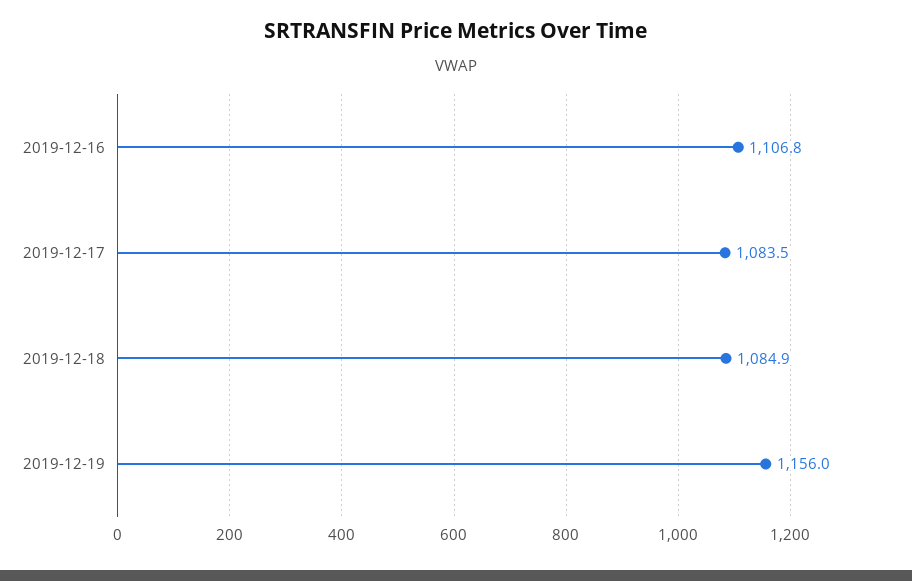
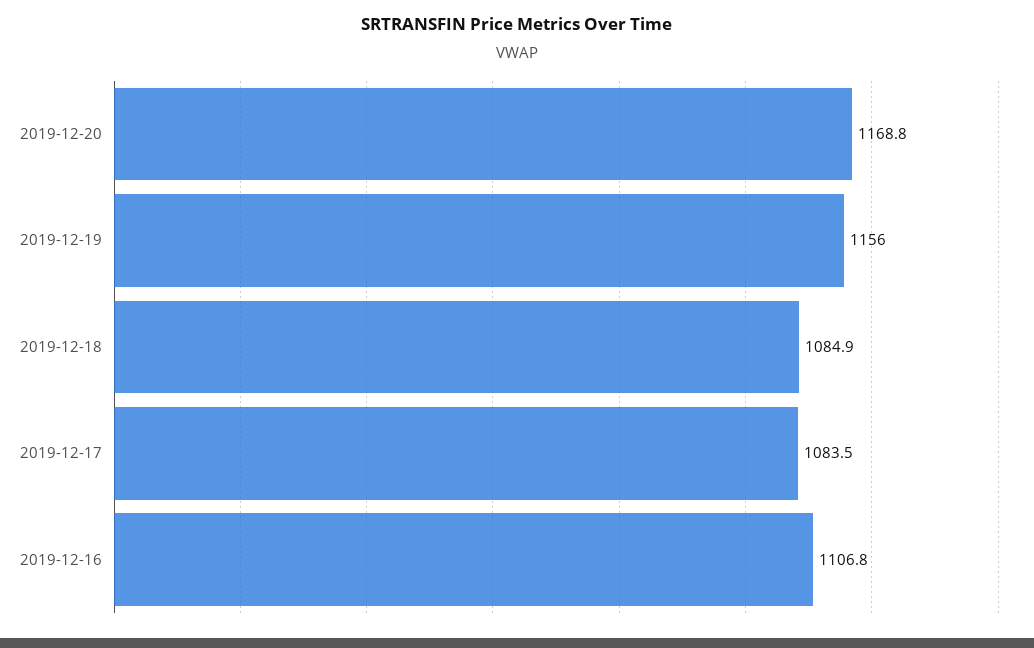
2019-12-20: none -> 1168.8

